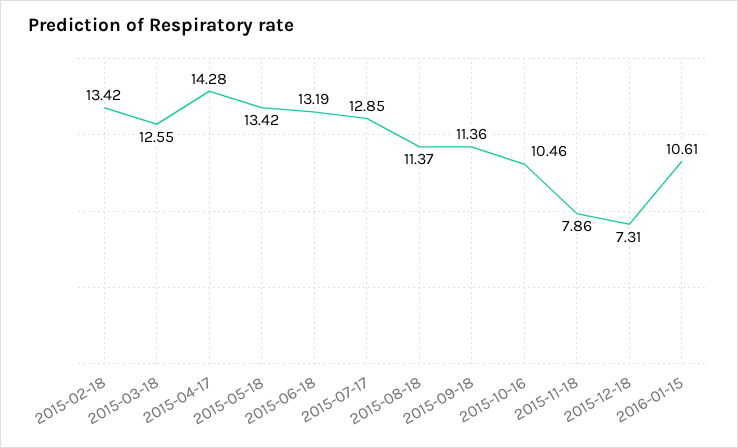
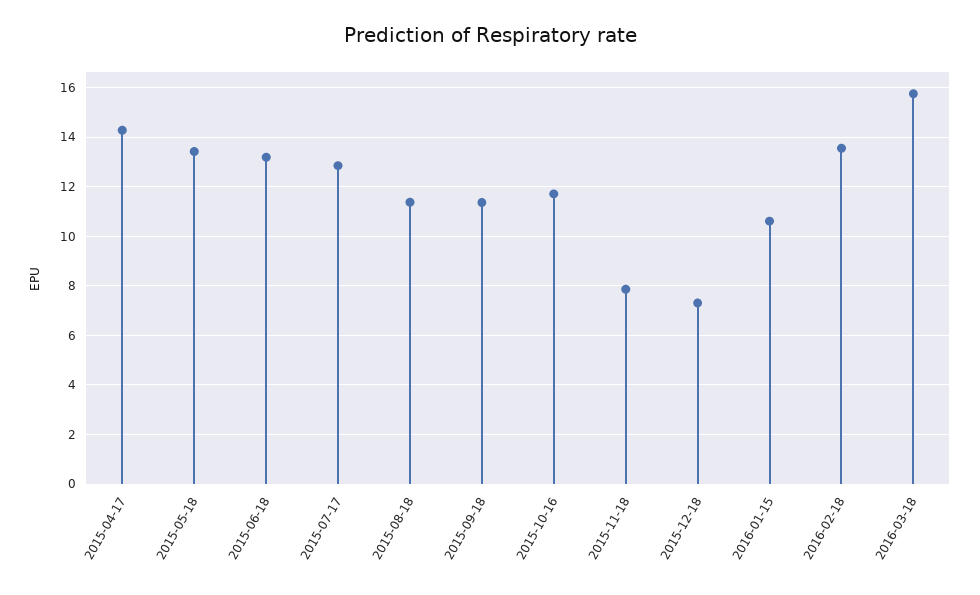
2015-02-18: 13.42 -> none
2015-03-18: 12.55 -> none
2015-10-16: 10.46 -> 11.75
2016-02-18: none -> 13.5
2016-03-18: none -> 15.75

